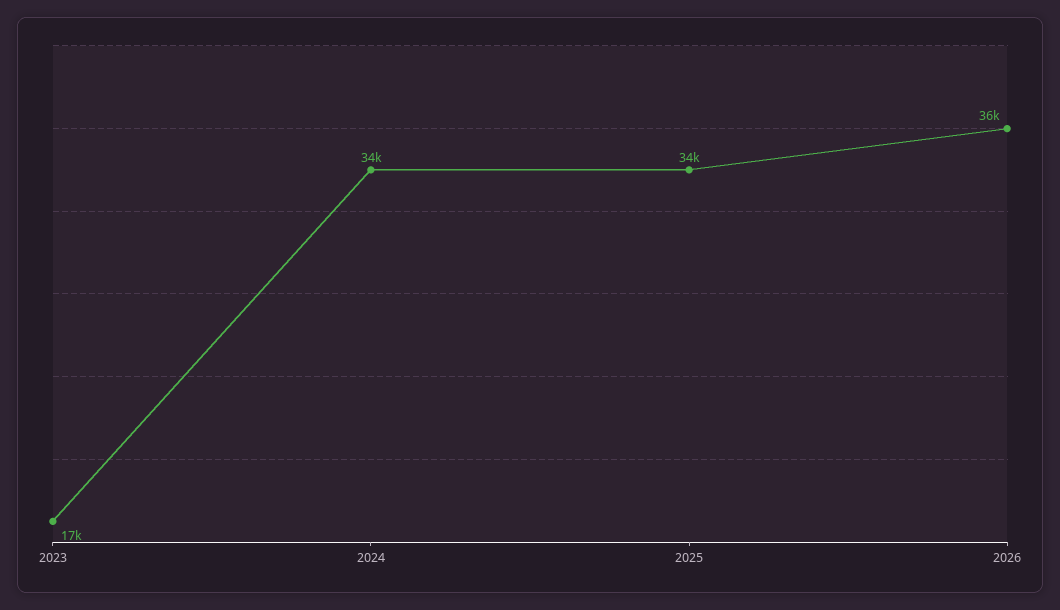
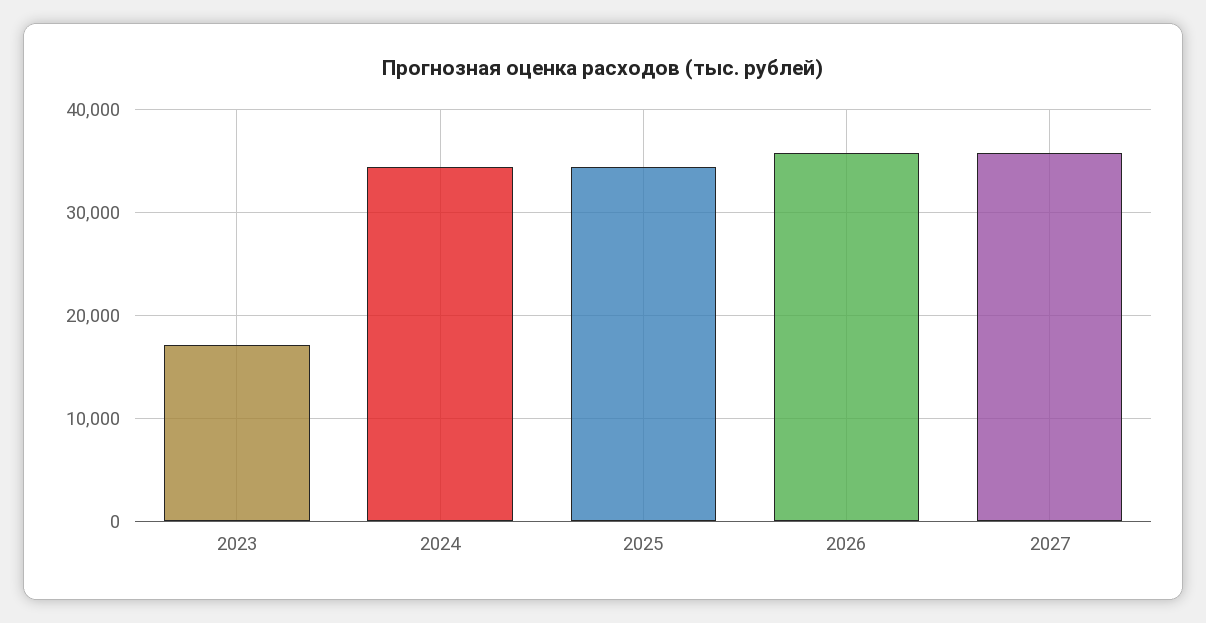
2027: none -> 36000

